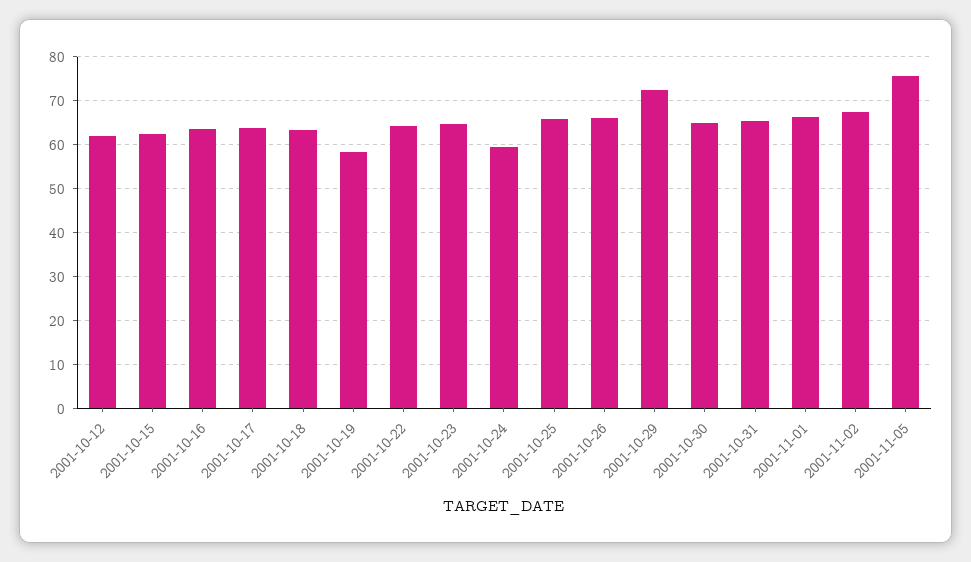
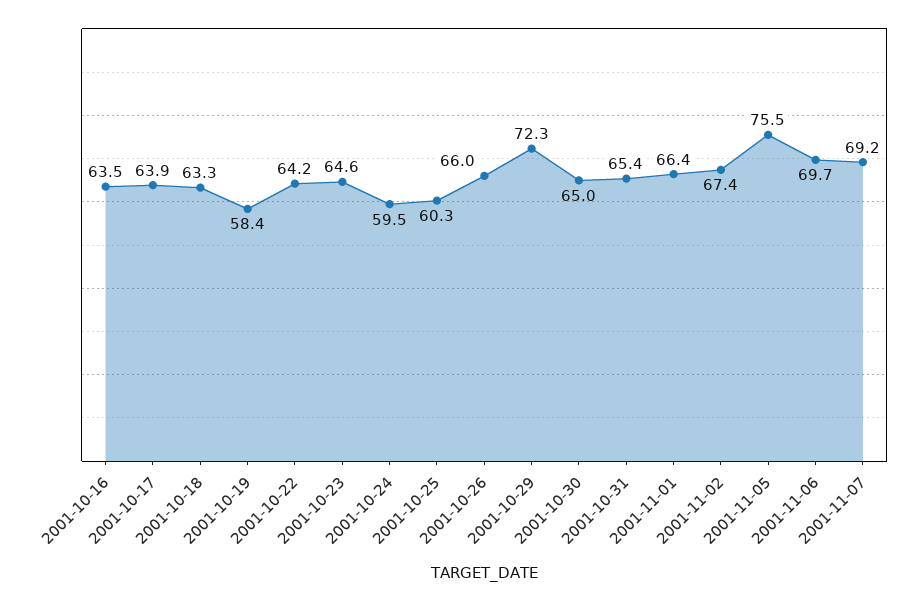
2001-10-12: 62 -> none
2001-10-15: 62 -> none
2001-10-25: 66 -> 60.3
2001-11-06: none -> 69.7
2001-11-07: none -> 69.2

